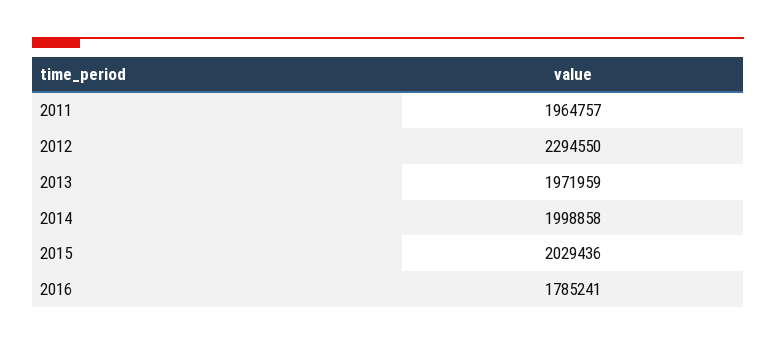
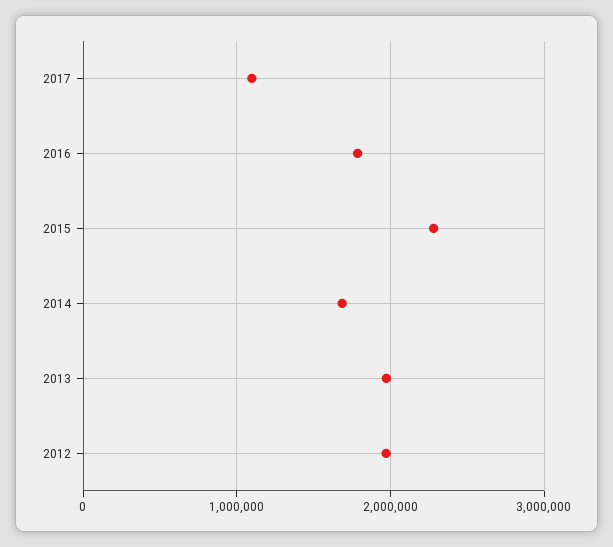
2011: 1964757 -> none
2012: 2294550 -> 2000000
2014: 1998858 -> 1700000
2015: 2029436 -> 2300000
2017: none -> 1100000

